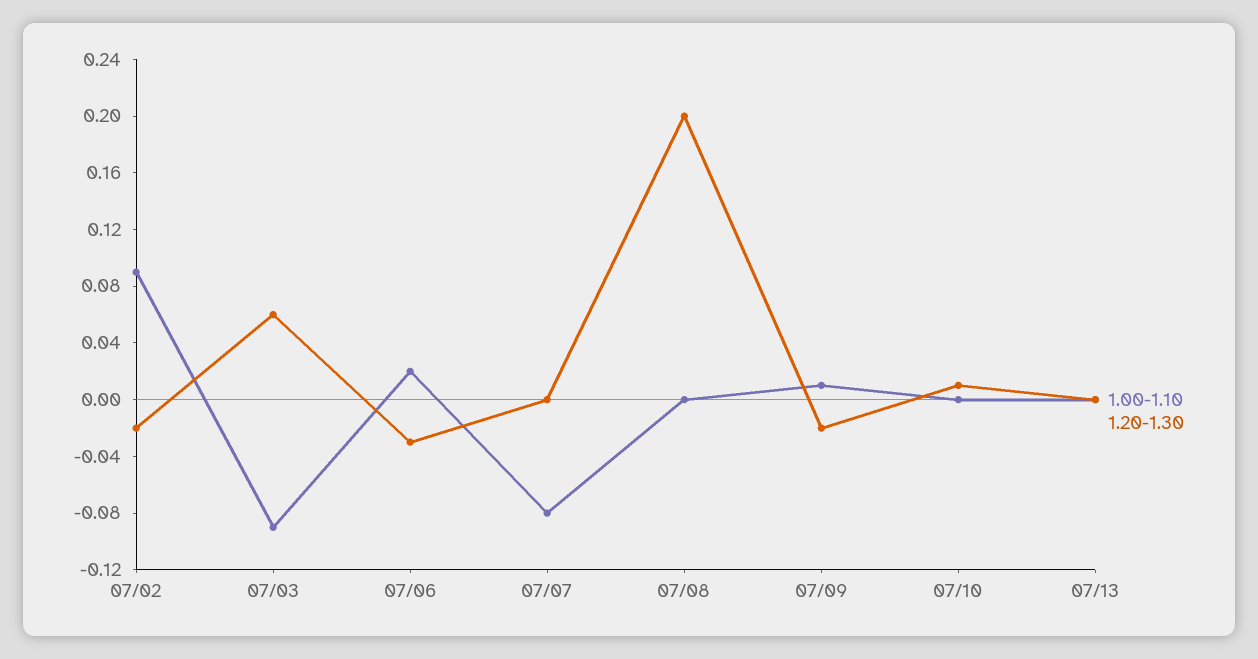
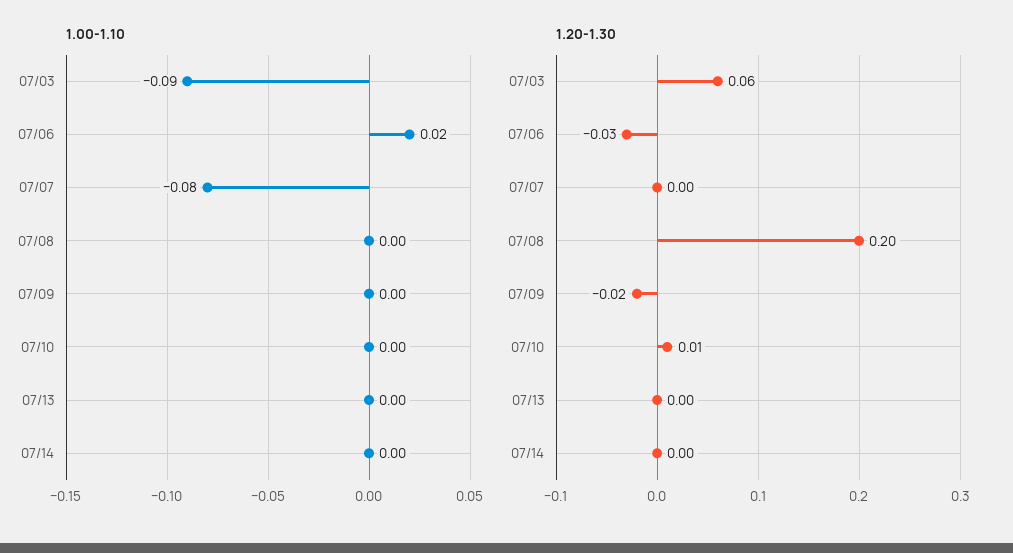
1.00-1.10, 07/02: 0.09 -> none
1.20-1.30, 07/02: -0.02 -> none
1.00-1.10, 07/09: 0.01 -> 0
1.00-1.10, 07/14: none -> 0
1.20-1.30, 07/14: none -> 0

